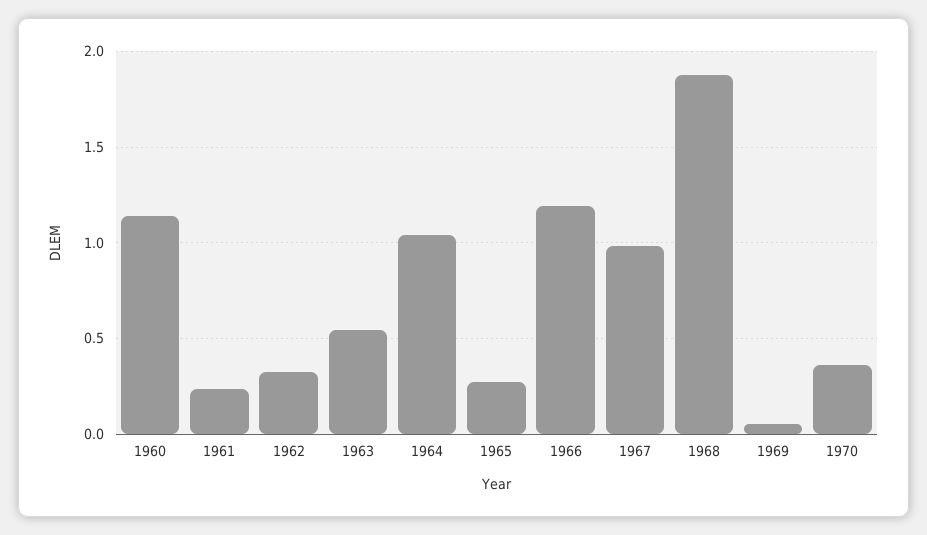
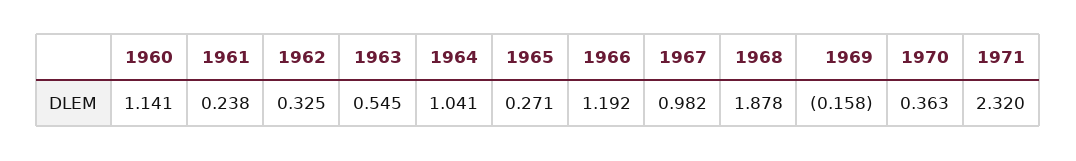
1969: 0.05 -> -0.158
1971: none -> 2.32

